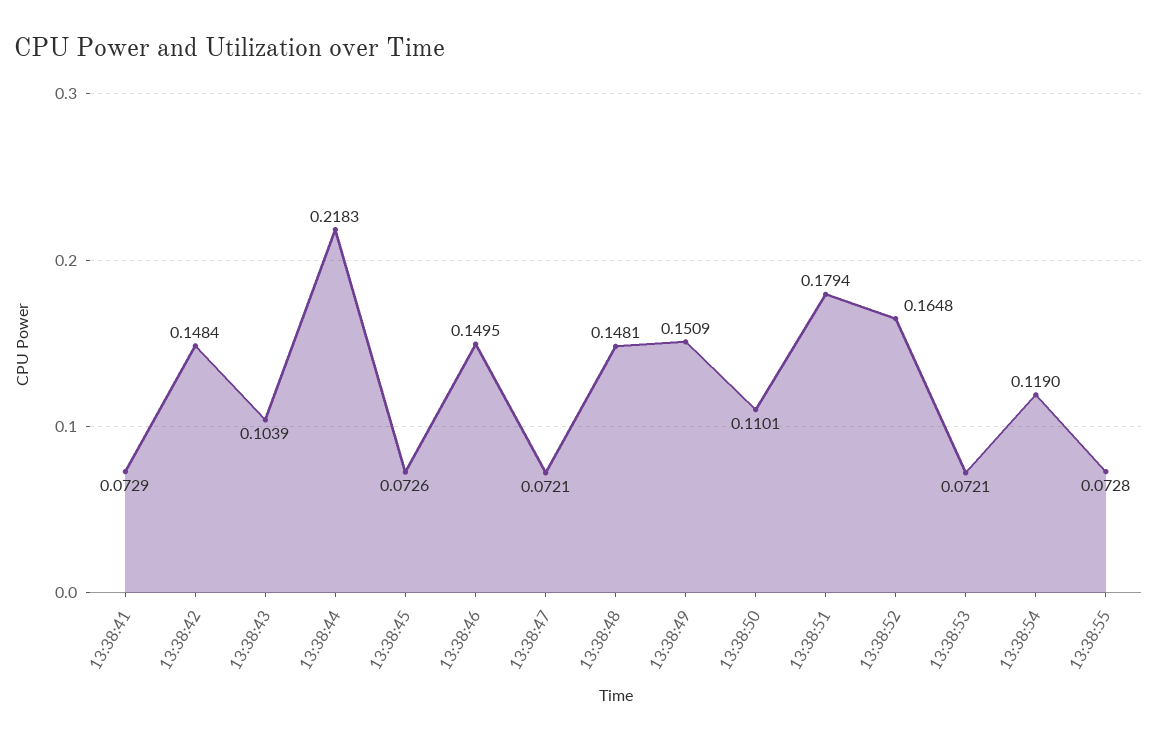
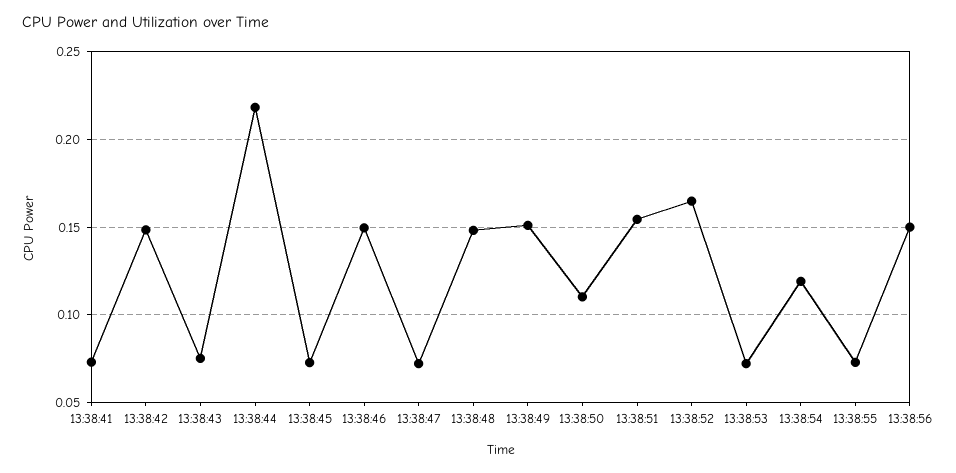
13:38:43: 0.1039 -> 0.075
13:38:51: 0.1794 -> 0.155
13:38:56: none -> 0.15

